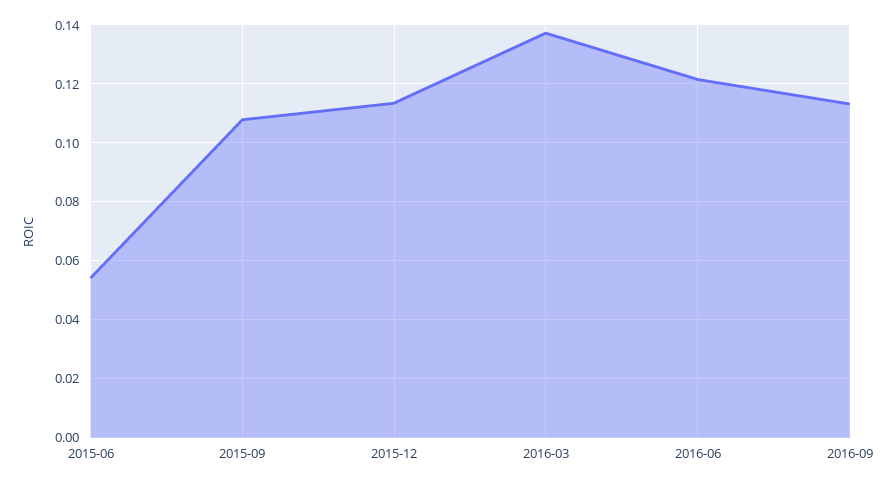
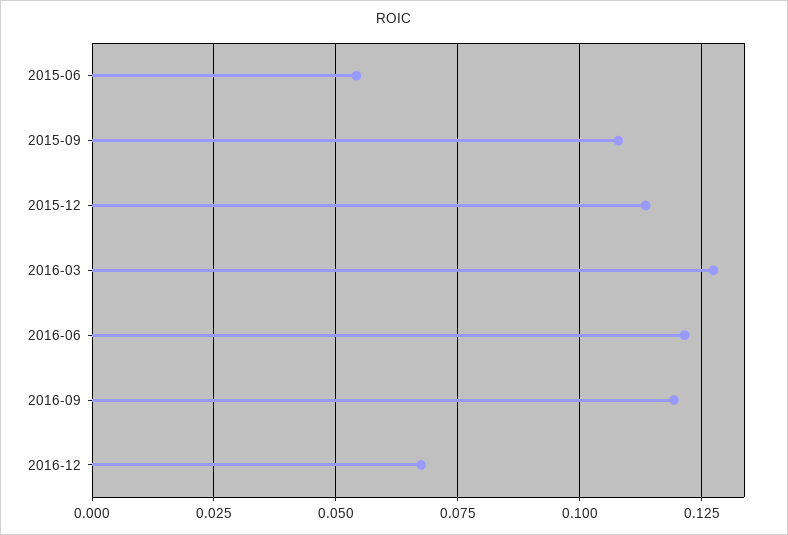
2016-03: 0.1375 -> 0.1275
2016-09: 0.1125 -> 0.12
2016-12: none -> 0.0675

